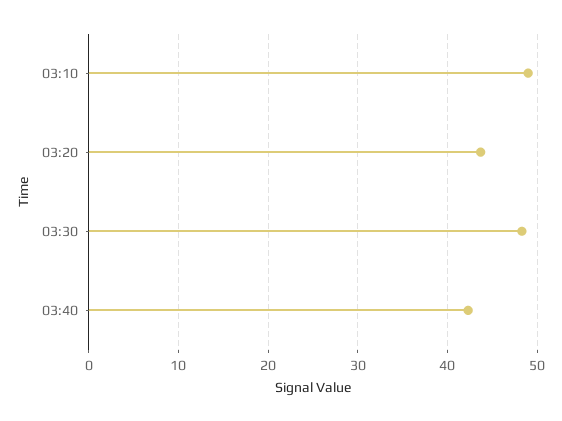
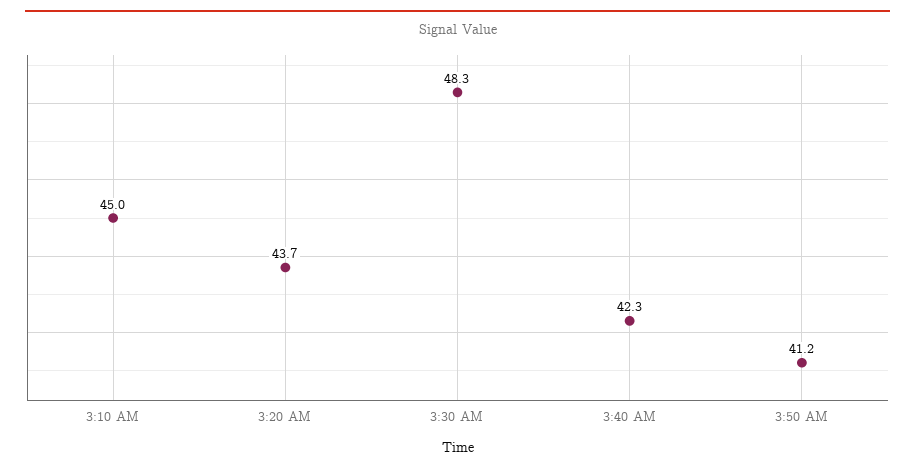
03:10: 49 -> 45
3:50 AM: none -> 41.2

